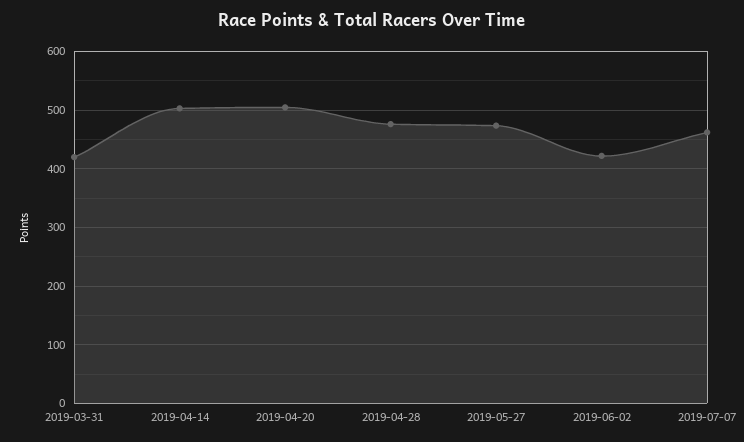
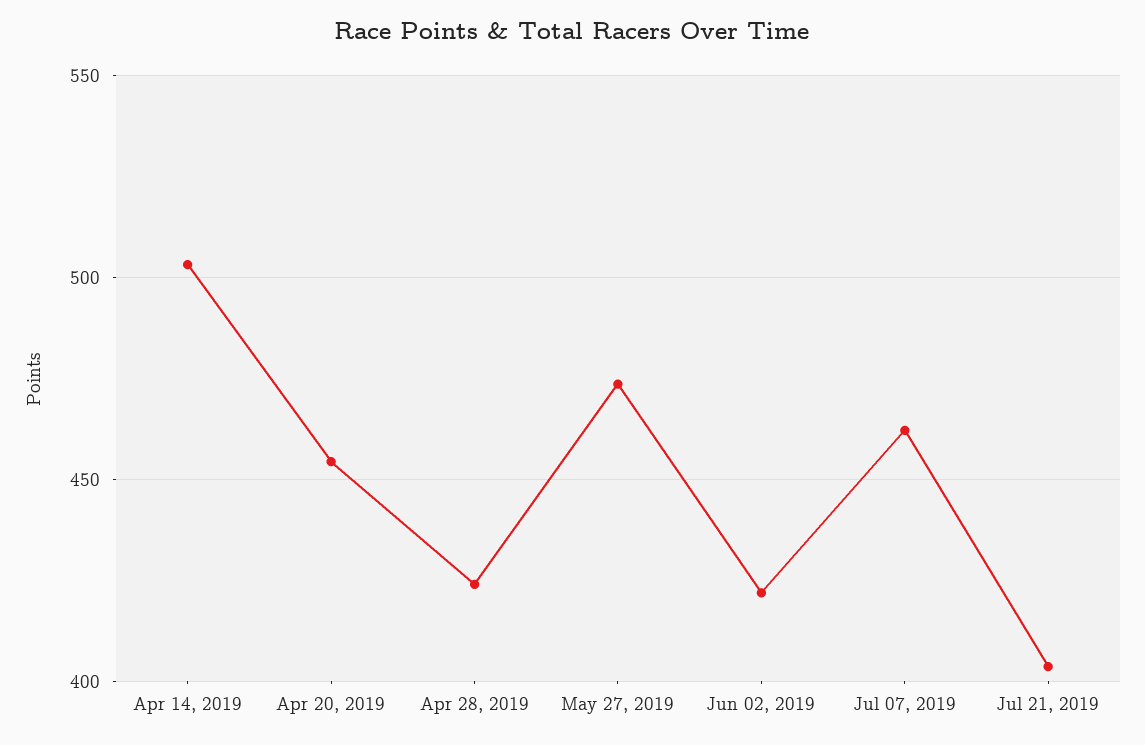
2019-03-31: 420 -> none
2019-04-20: 500 -> 455
2019-04-28: 480 -> 425
Jul 21, 2019: none -> 405

